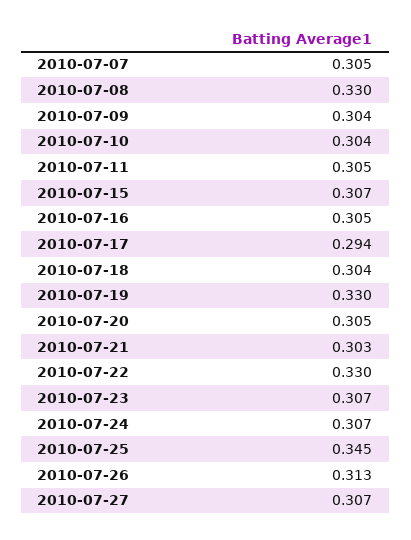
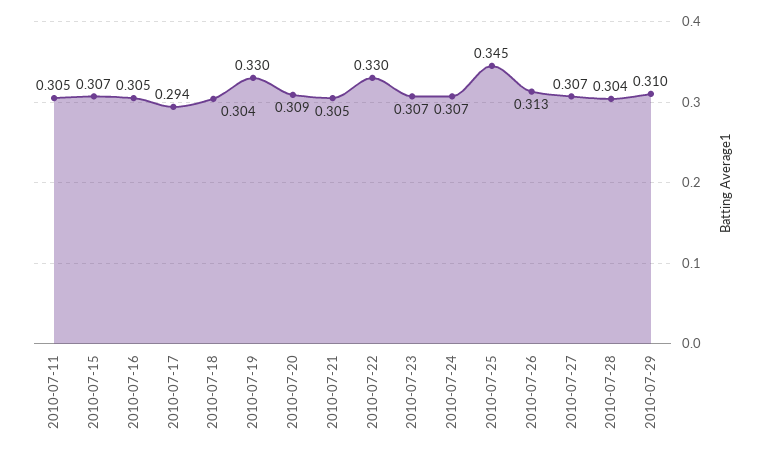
2010-07-07: 0.305 -> none
2010-07-08: 0.33 -> none
2010-07-09: 0.304 -> none
2010-07-10: 0.304 -> none
2010-07-20: 0.305 -> 0.309
2010-07-21: 0.303 -> 0.305
2010-07-28: none -> 0.304
2010-07-29: none -> 0.31

